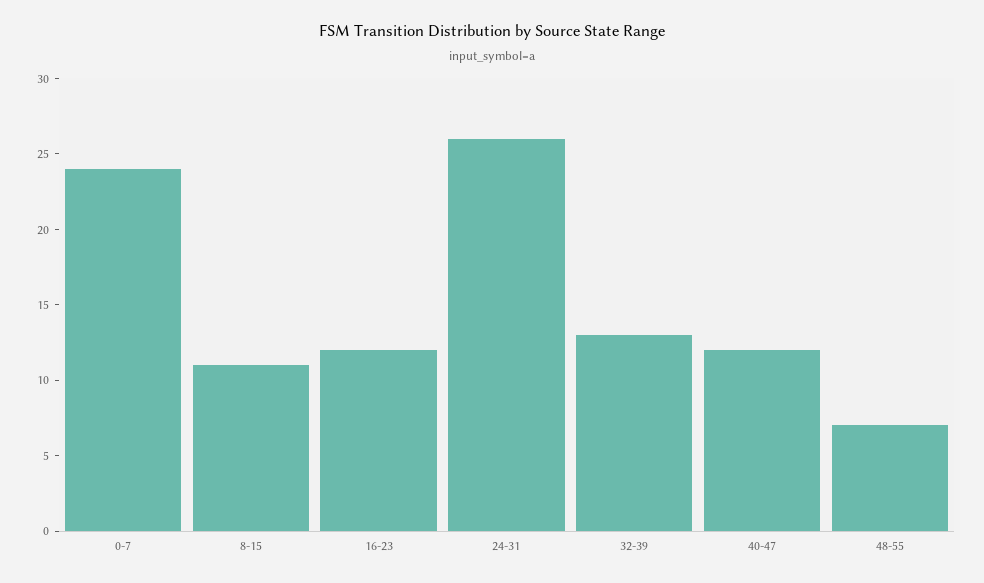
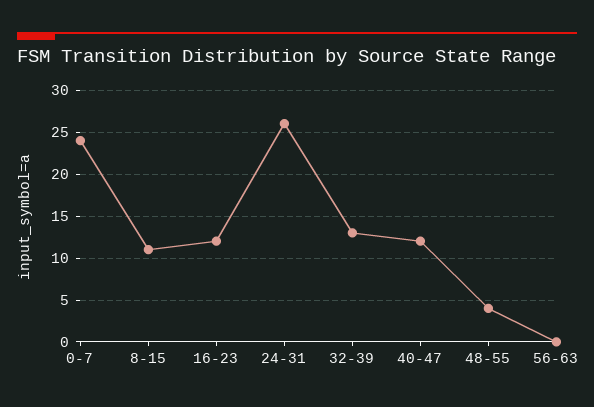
48-55: 7 -> 4
56-63: none -> 0

